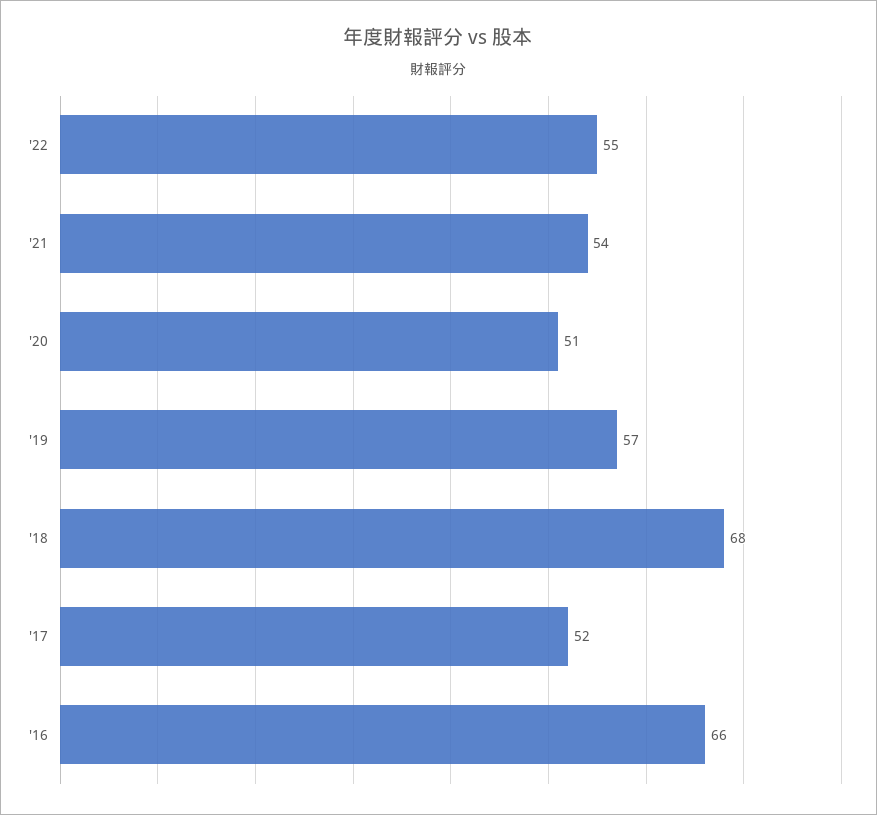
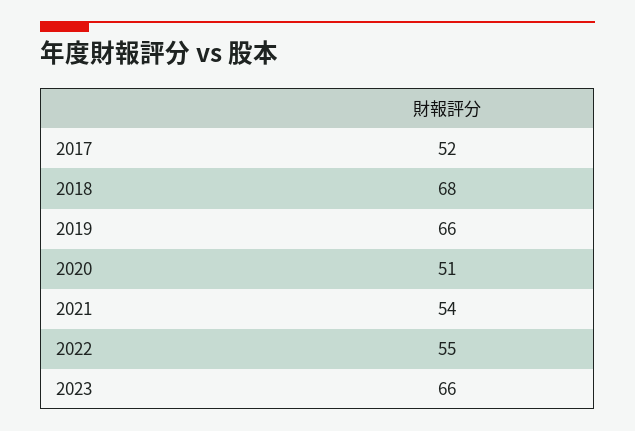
'19: 57 -> 66
'16: 66 -> none
2023: none -> 66

